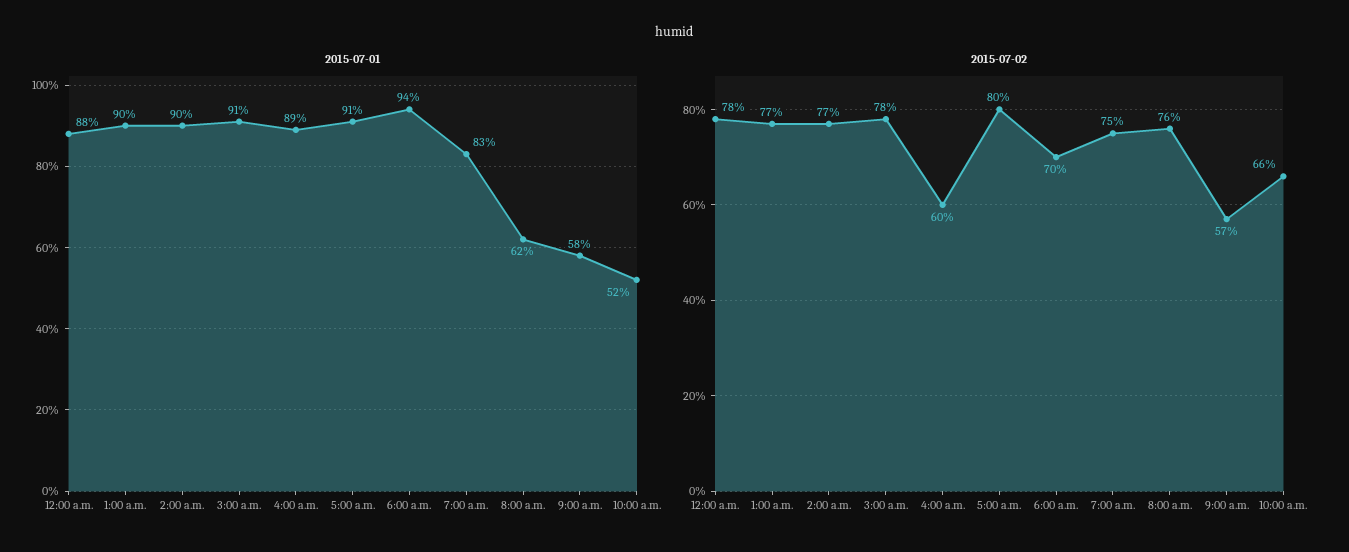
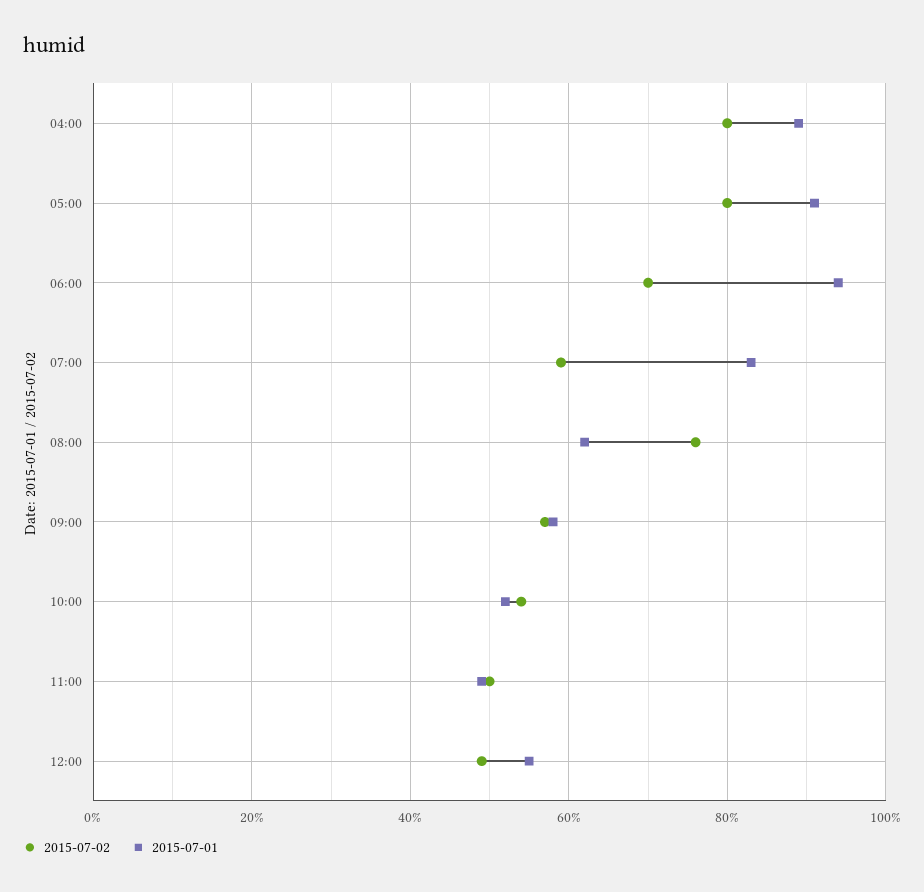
2015-07-01, 12:00 a.m.: 88 -> none
2015-07-01, 1:00 a.m.: 90 -> none
2015-07-01, 2:00 a.m.: 90 -> none
2015-07-01, 3:00 a.m.: 91 -> none
2015-07-02, 12:00 a.m.: 78 -> none
2015-07-02, 1:00 a.m.: 77 -> none
2015-07-02, 2:00 a.m.: 77 -> none
2015-07-02, 3:00 a.m.: 78 -> none
2015-07-02, 4:00 a.m.: 60 -> 80
2015-07-02, 7:00 a.m.: 75 -> 60
2015-07-02, 10:00 a.m.: 66 -> 55
2015-07-02, 11:00: none -> 50
2015-07-01, 11:00: none -> 50
2015-07-02, 12:00: none -> 50
2015-07-01, 12:00: none -> 55

